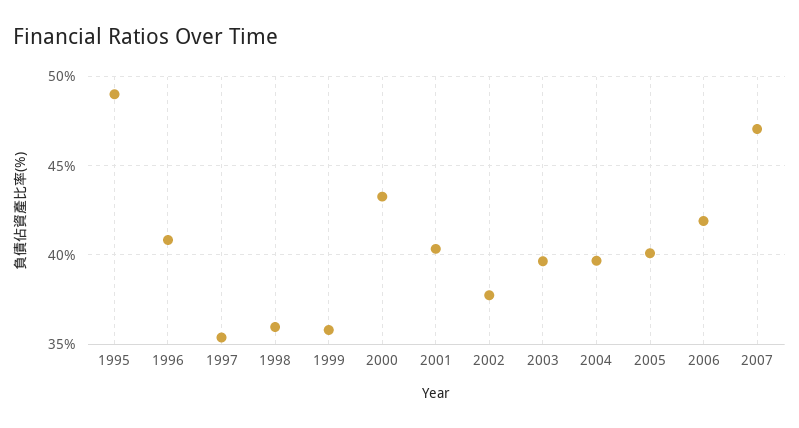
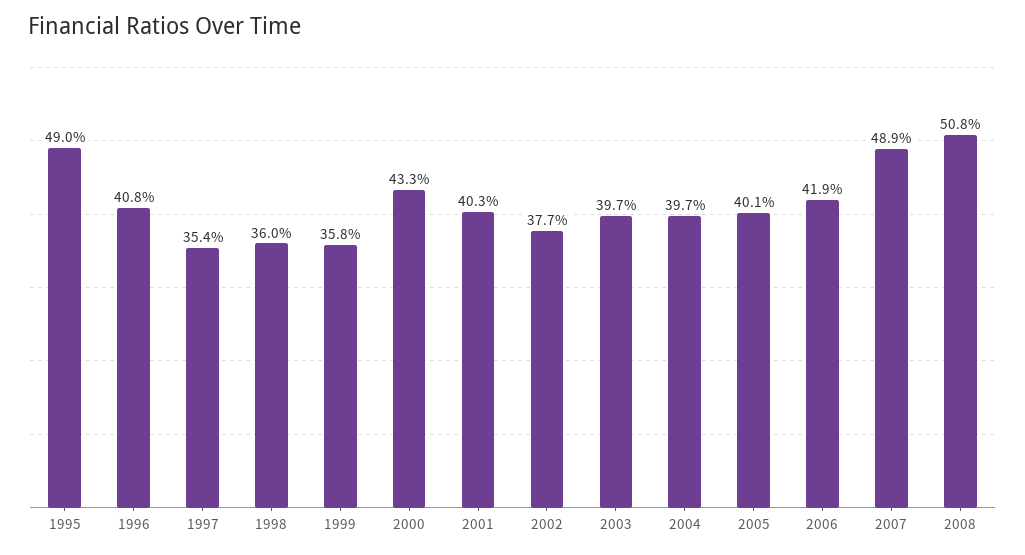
2007: 47 -> 48.9
2008: none -> 50.8

